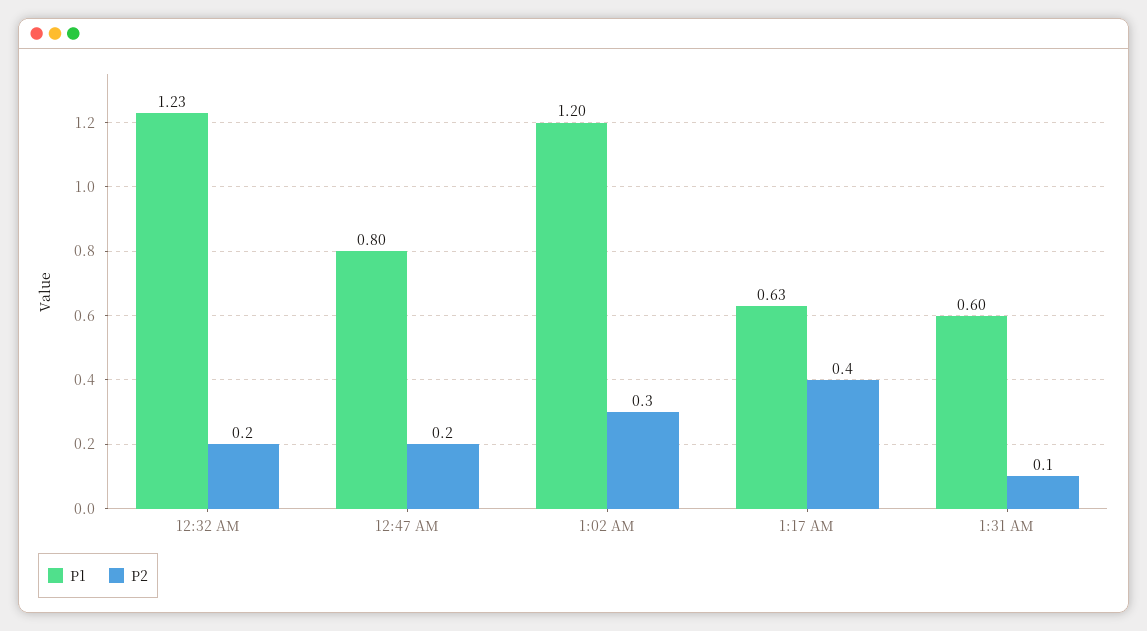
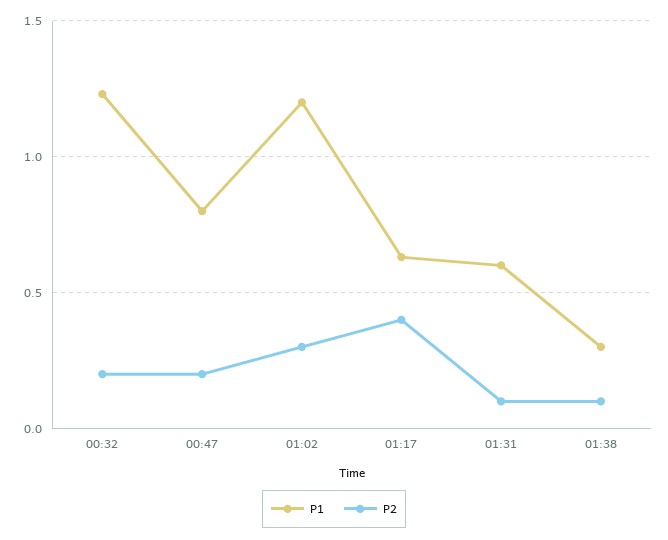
P1, 01:38: none -> 0.3
P2, 01:38: none -> 0.1

